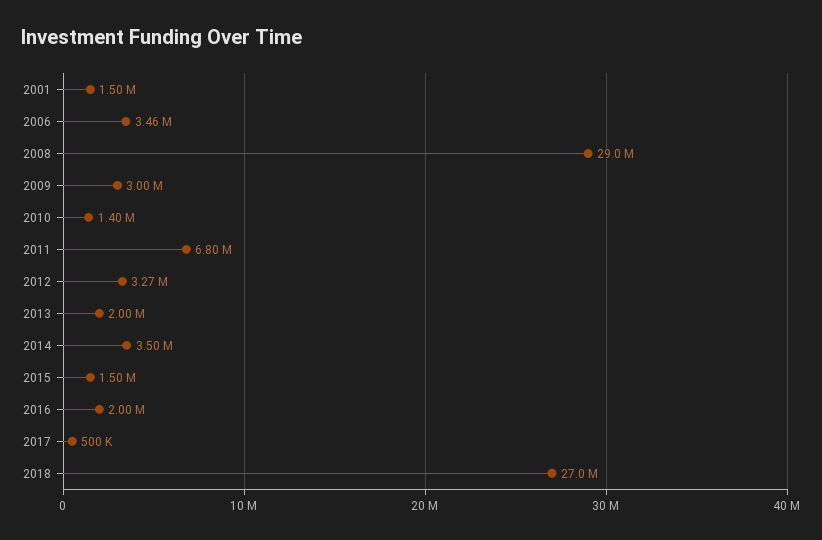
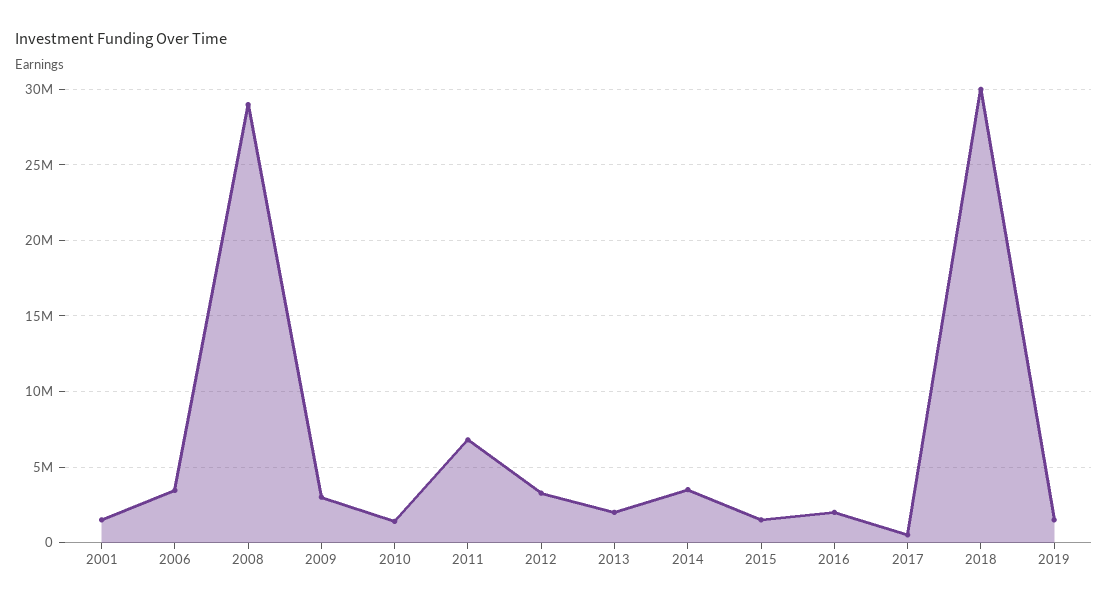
2018: 27000000 -> 30000000
2019: none -> 1500000

